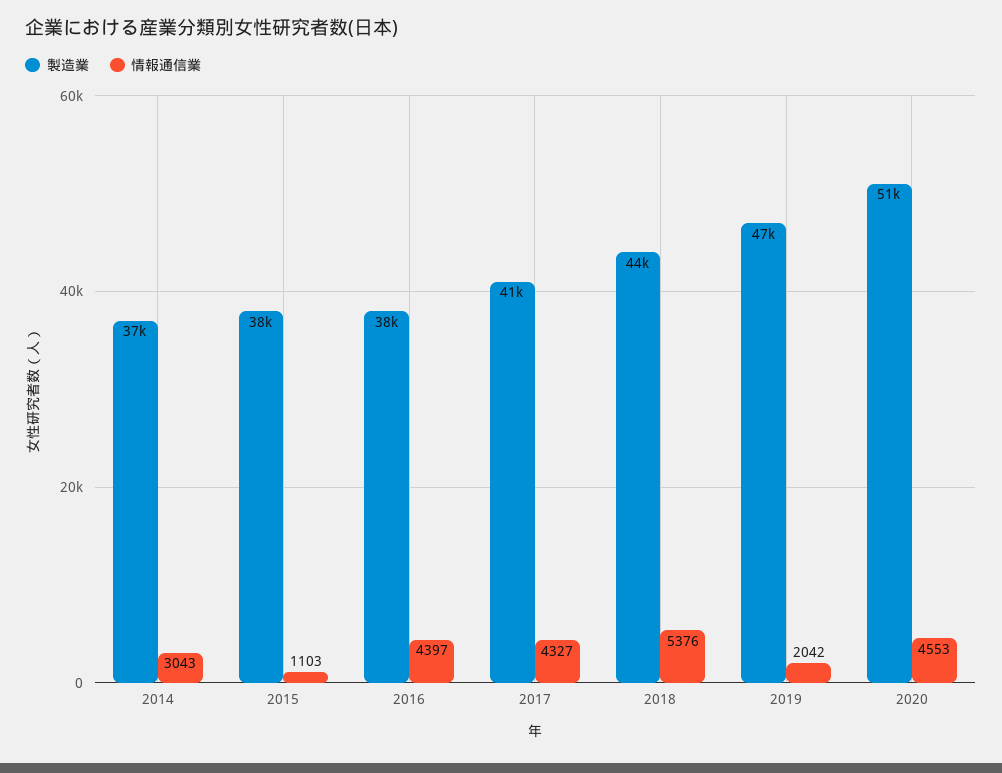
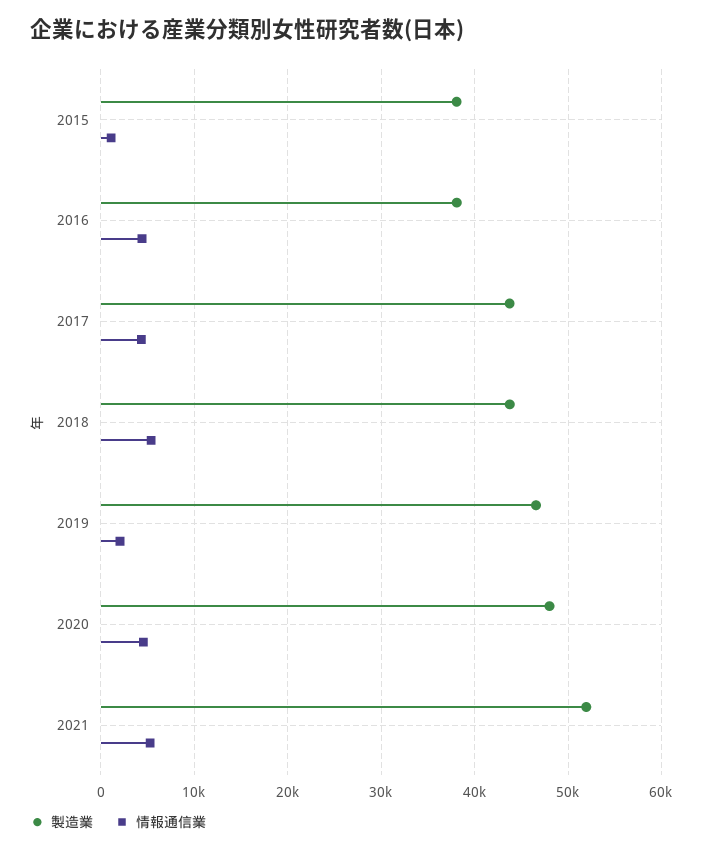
製造業, 2014: 37000 -> none
情報通信業, 2014: 3043 -> none
製造業, 2017: 41000 -> 44000
製造業, 2020: 51000 -> 48000
製造業, 2021: none -> 52000
情報通信業, 2021: none -> 5000

